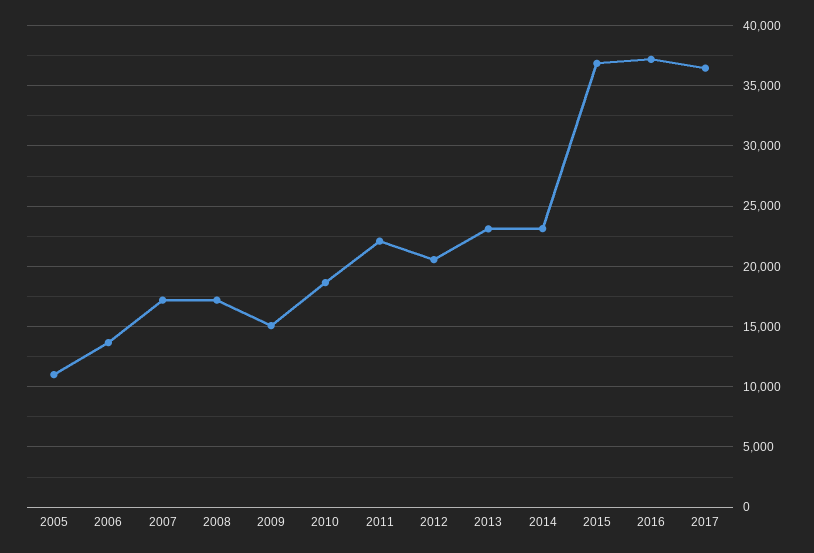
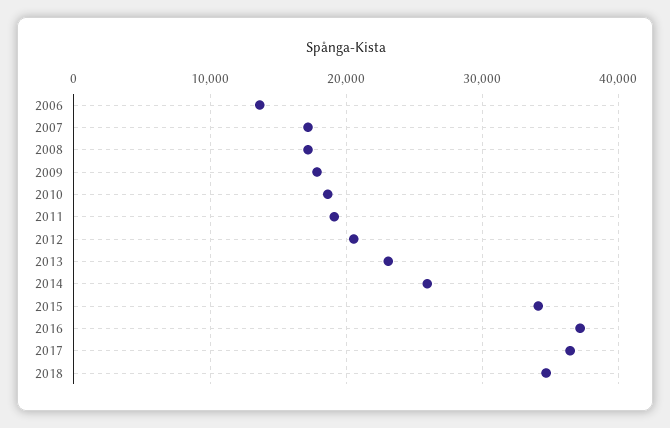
2005: 11000 -> none
2009: 15000 -> 18000
2011: 22000 -> 19000
2014: 23000 -> 26000
2015: 37000 -> 34000
2018: none -> 35000

